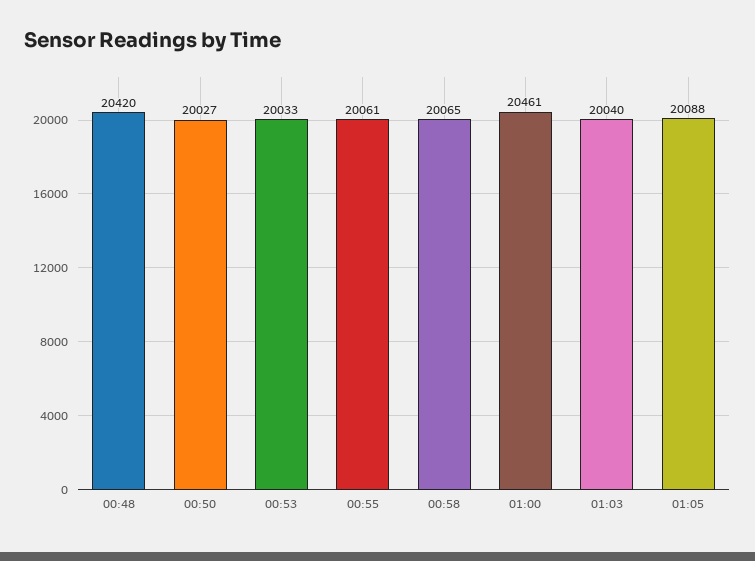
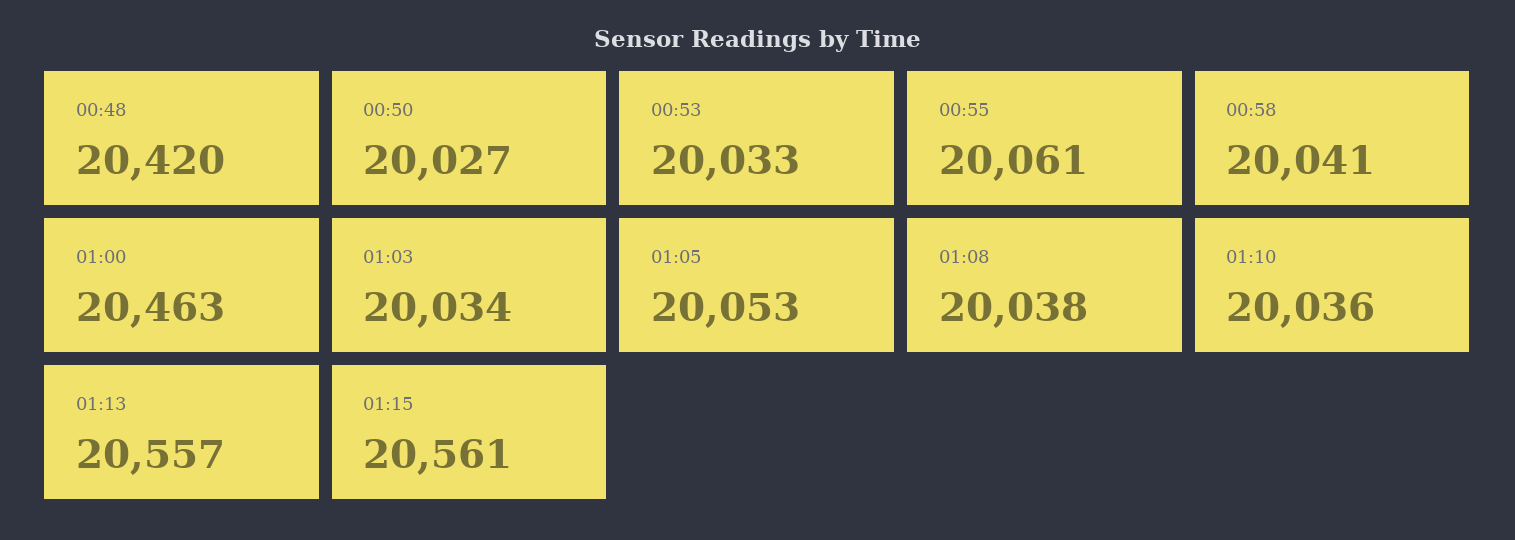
00:58: 20065 -> 20041
01:00: 20461 -> 20463
01:03: 20040 -> 20034
01:05: 20088 -> 20053
01:08: none -> 20038
01:10: none -> 20036
01:13: none -> 20557
01:15: none -> 20561

